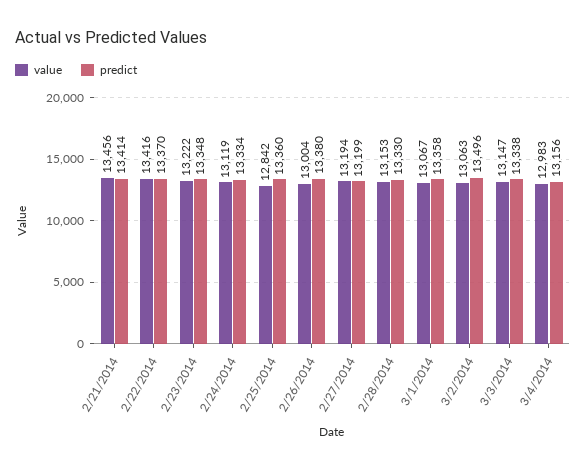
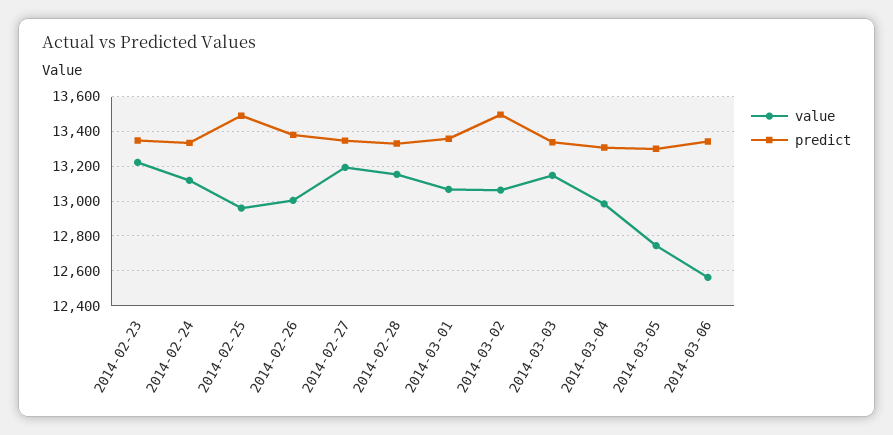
value, 2/21/2014: 13456 -> none
predict, 2/21/2014: 13414 -> none
value, 2/22/2014: 13416 -> none
predict, 2/22/2014: 13370 -> none
value, 2/25/2014: 12842 -> 12950
predict, 2/25/2014: 13360 -> 13500
predict, 2/27/2014: 13199 -> 13350
predict, 3/4/2014: 13156 -> 13300
value, 2014-03-05: none -> 12750
predict, 2014-03-05: none -> 13300
value, 2014-03-06: none -> 12550
predict, 2014-03-06: none -> 13350

